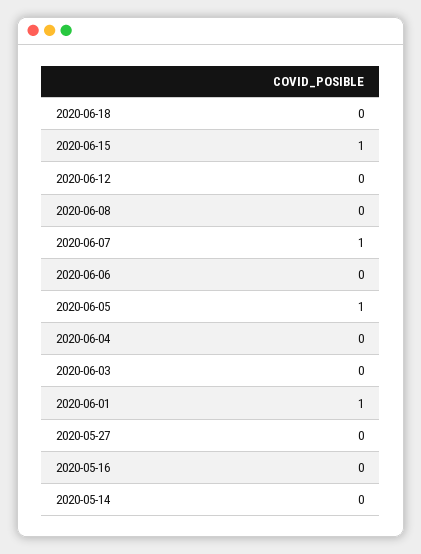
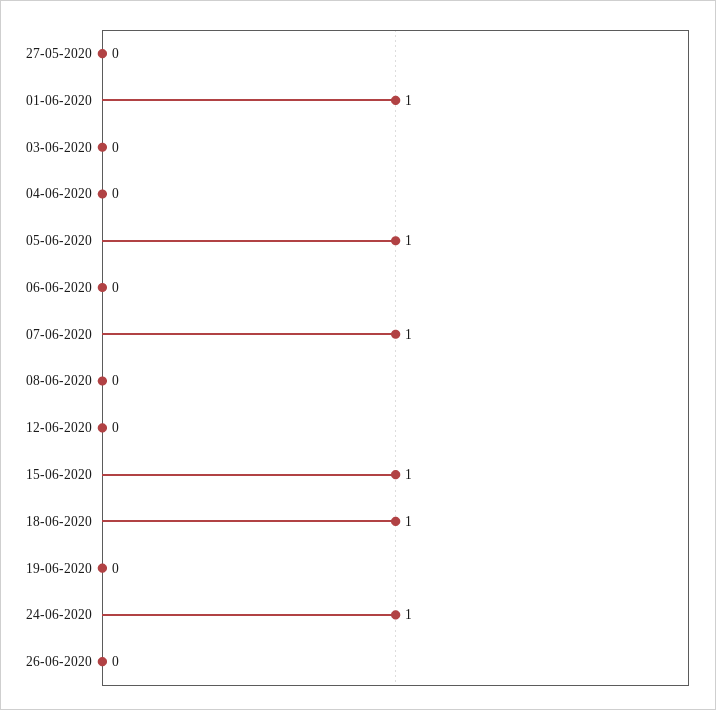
2020-06-18: 0 -> 1
2020-05-16: 0 -> none
2020-05-14: 0 -> none
19-06-2020: none -> 0
24-06-2020: none -> 1
26-06-2020: none -> 0

